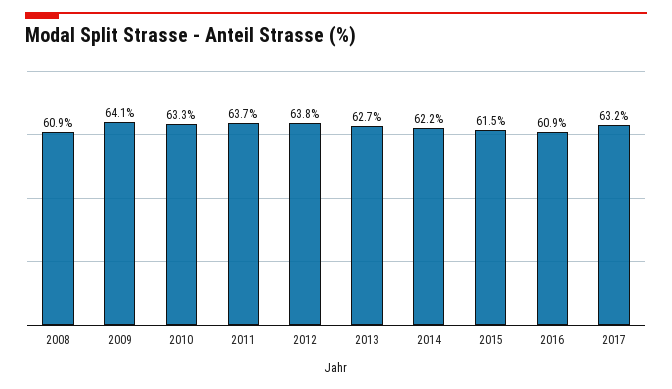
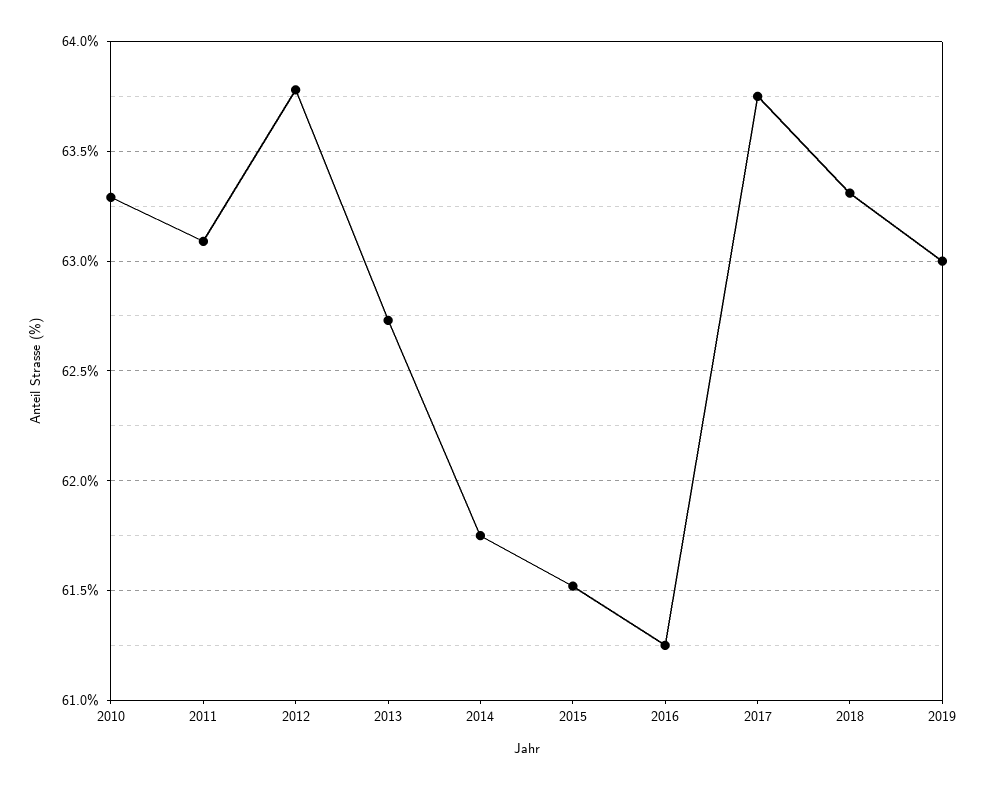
2008: 60.9 -> none
2009: 64.1 -> none
2011: 63.7 -> 63.1
2014: 62.2 -> 61.75
2016: 60.9 -> 61.25
2017: 63.2 -> 63.75
2018: none -> 63.3
2019: none -> 63

